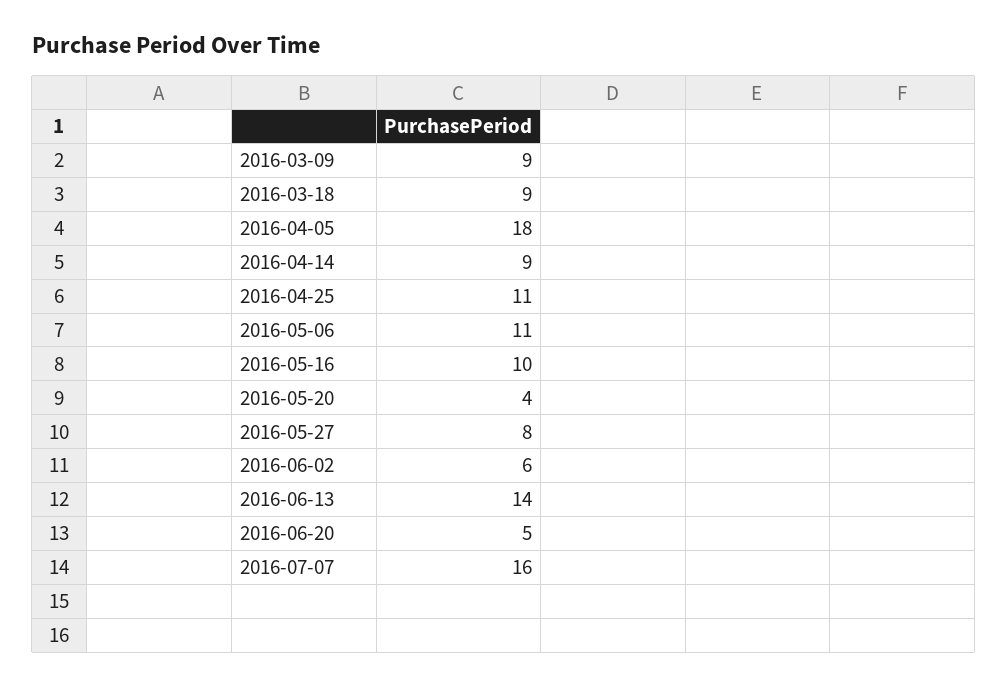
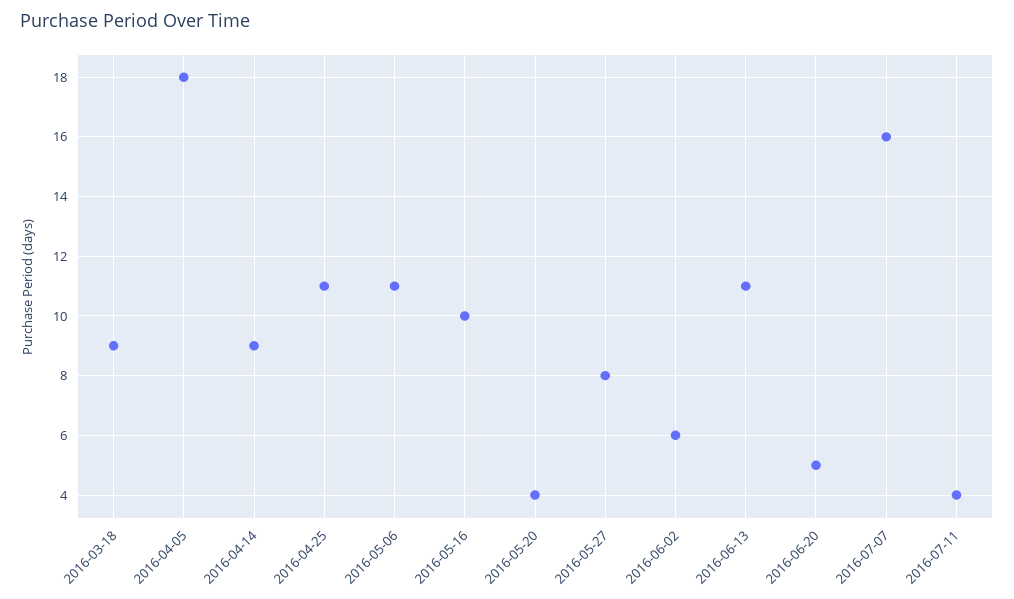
2016-03-09: 9 -> none
2016-06-13: 14 -> 11
2016-07-11: none -> 4

